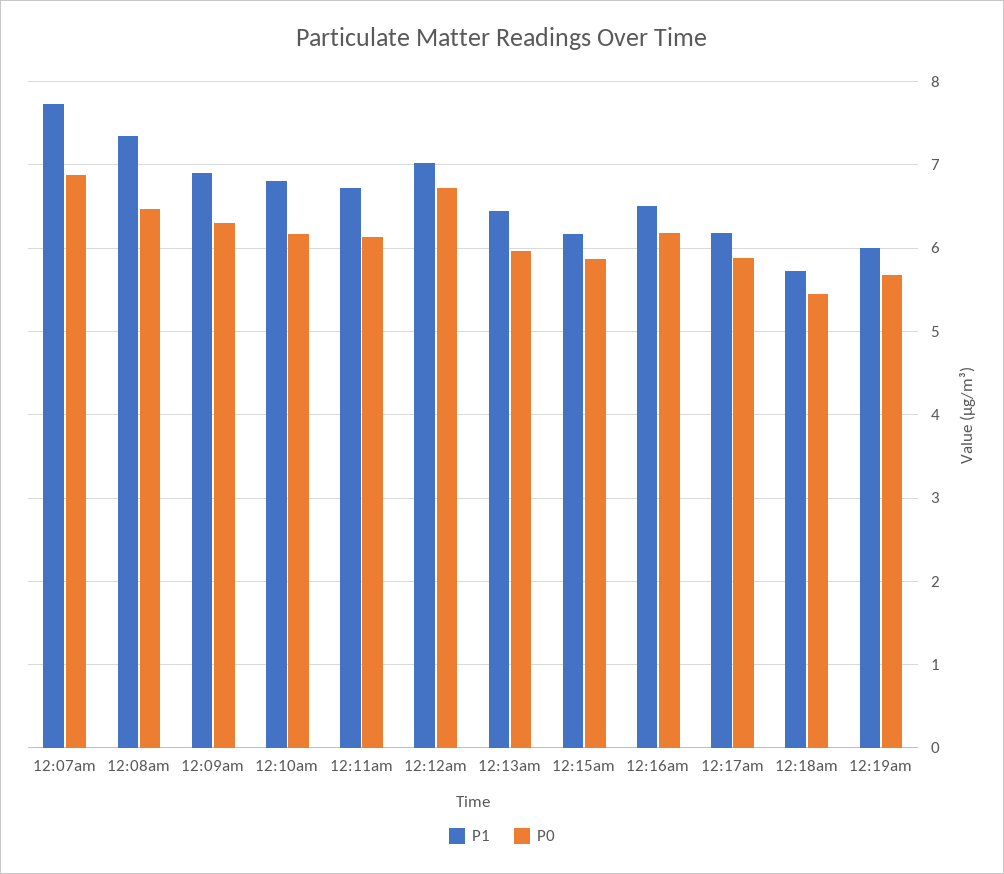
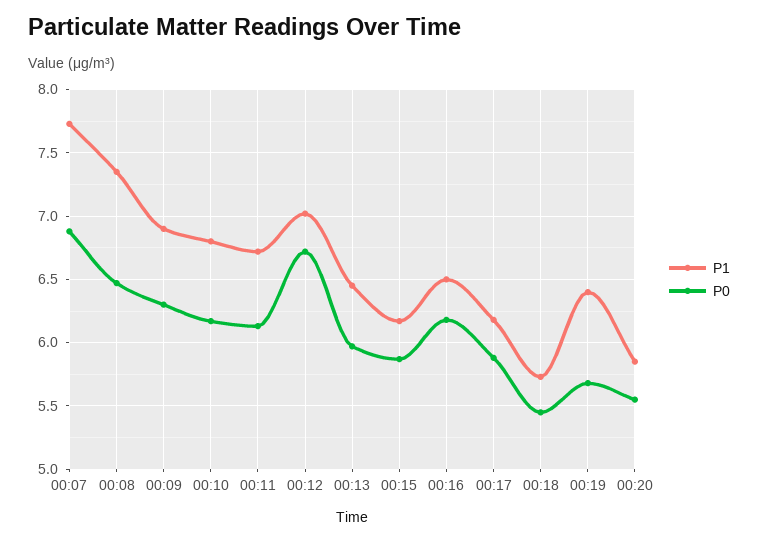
P1, 12:19am: 6 -> 6.4
P1, 00:20: none -> 5.85
P0, 00:20: none -> 5.55

